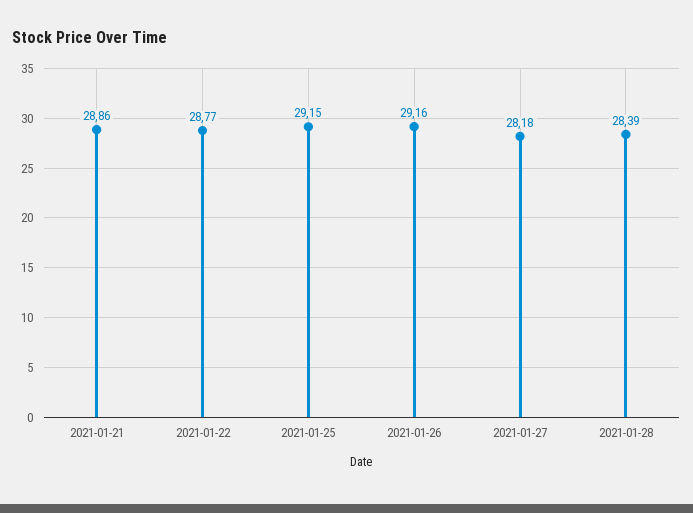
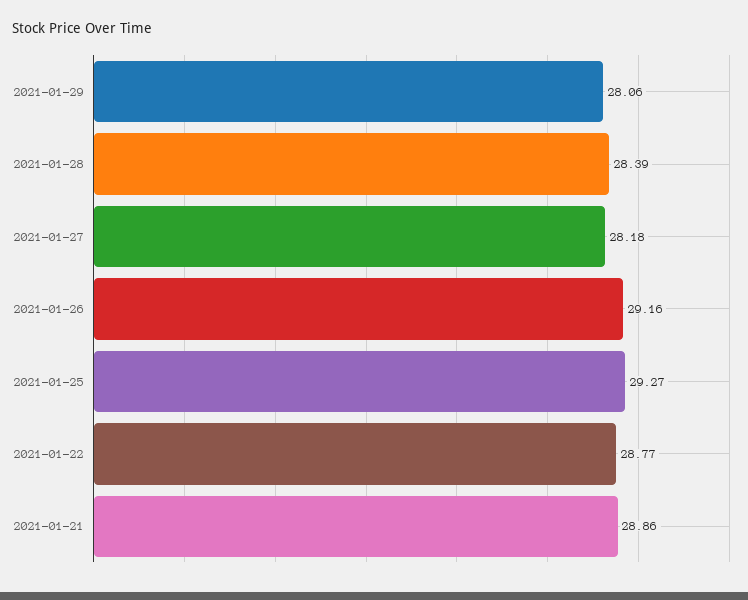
2021-01-25: 29.15 -> 29.27
2021-01-29: none -> 28.06

